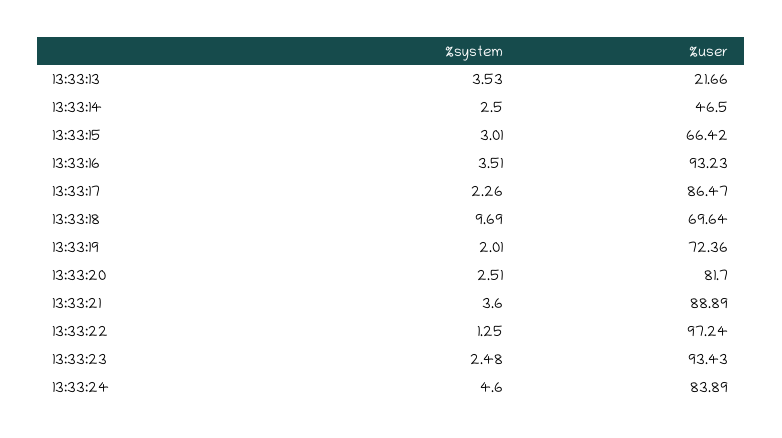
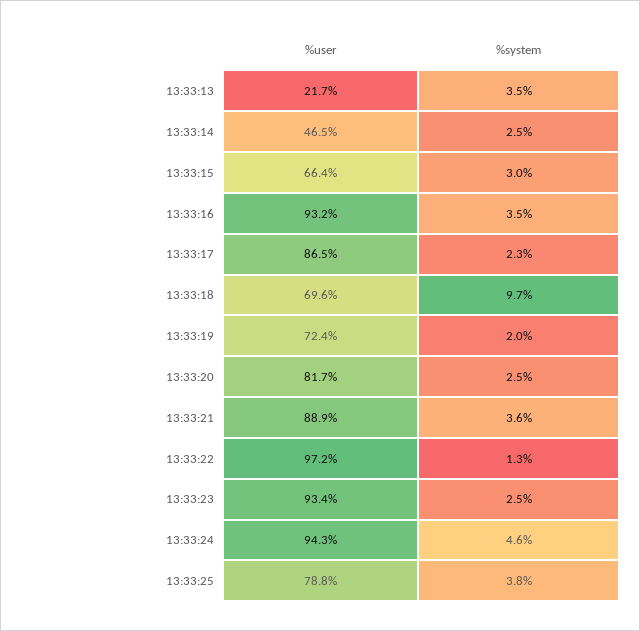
%user, 13:33:24: 83.89 -> 94.3
%user, 13:33:25: none -> 78.8
%system, 13:33:25: none -> 3.8

